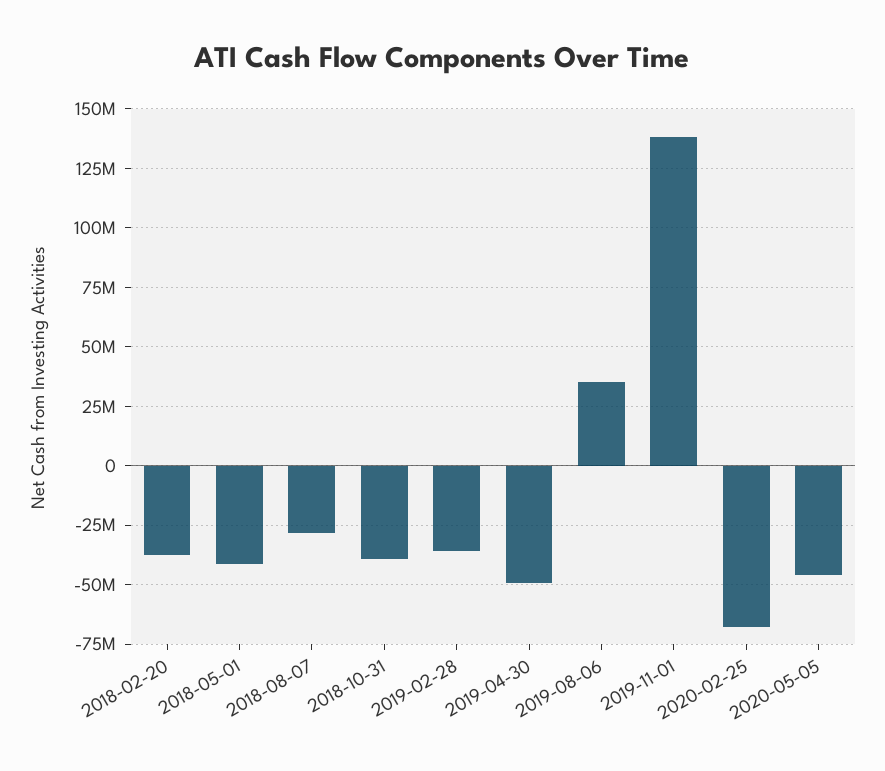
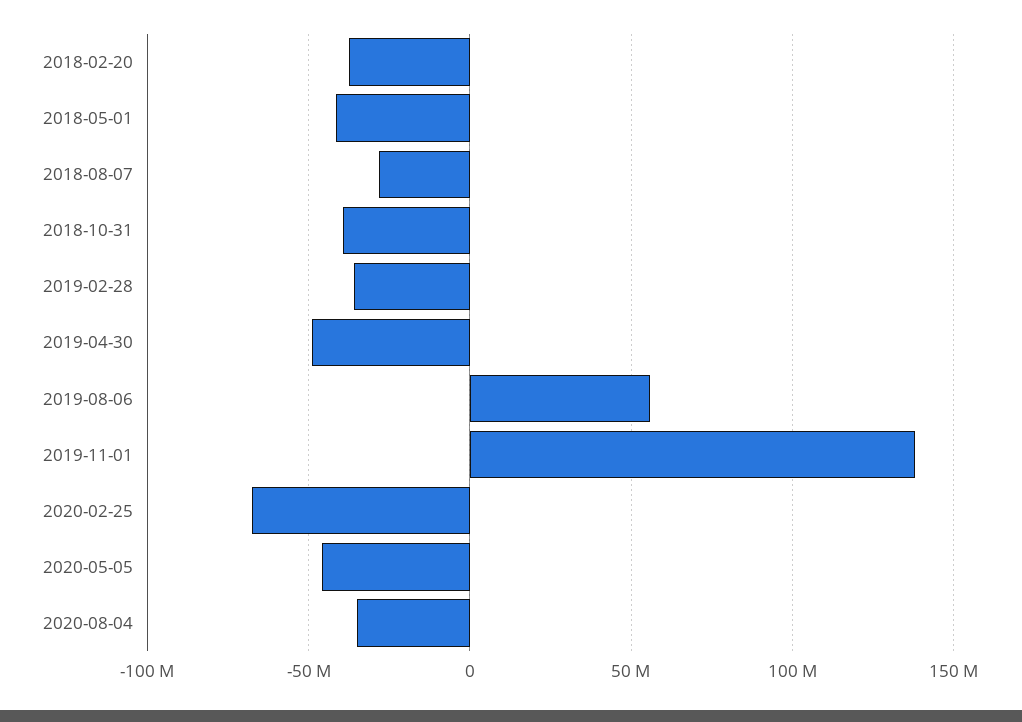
2019-08-06: 35000000 -> 55000000
2020-08-04: none -> -35000000

